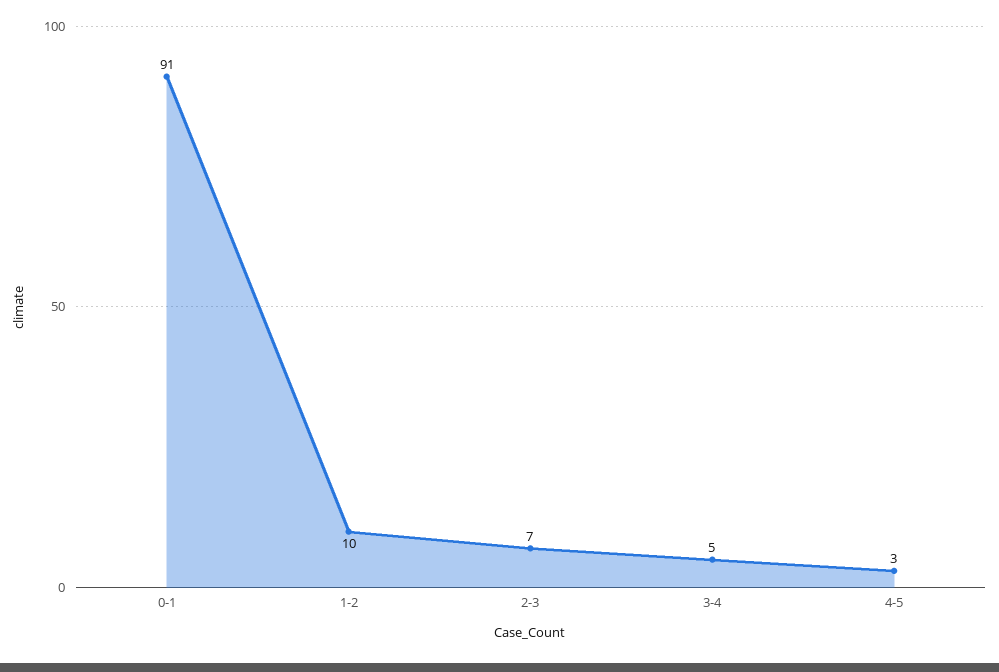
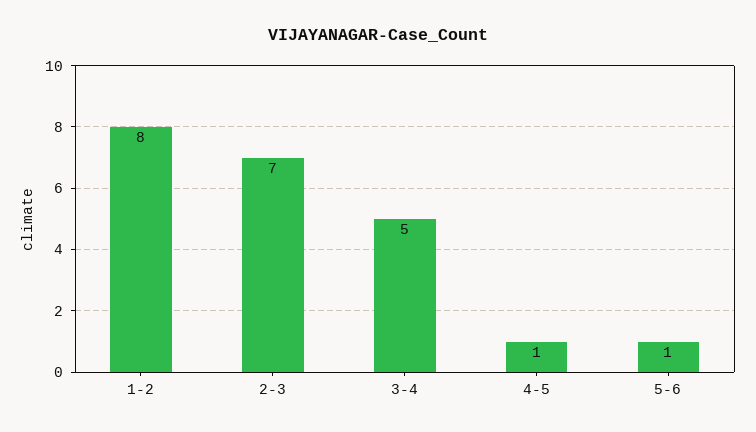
0-1: 91 -> none
1-2: 10 -> 8
4-5: 3 -> 1
5-6: none -> 1

